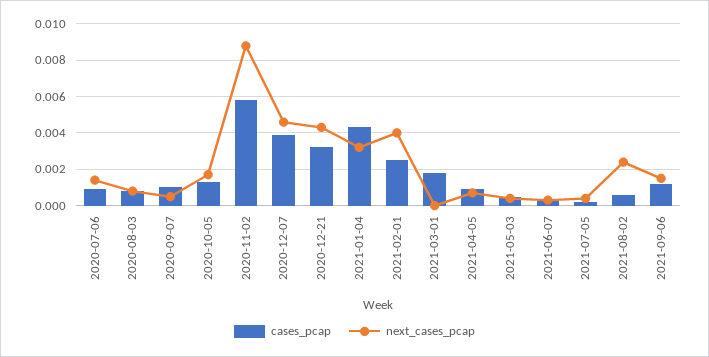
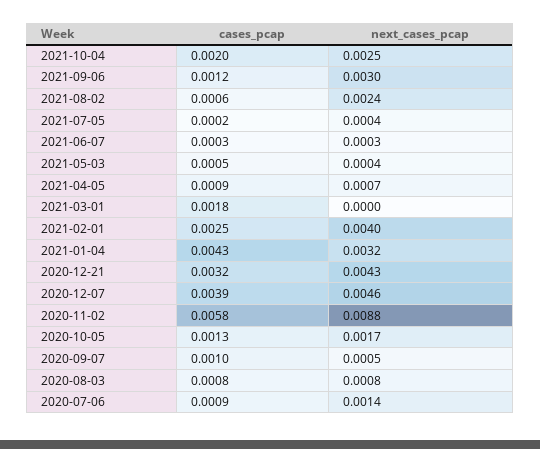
next_cases_pcap, 2021-09-06: 0.0015 -> 0.003
cases_pcap, 2021-10-04: none -> 0.002
next_cases_pcap, 2021-10-04: none -> 0.0025

